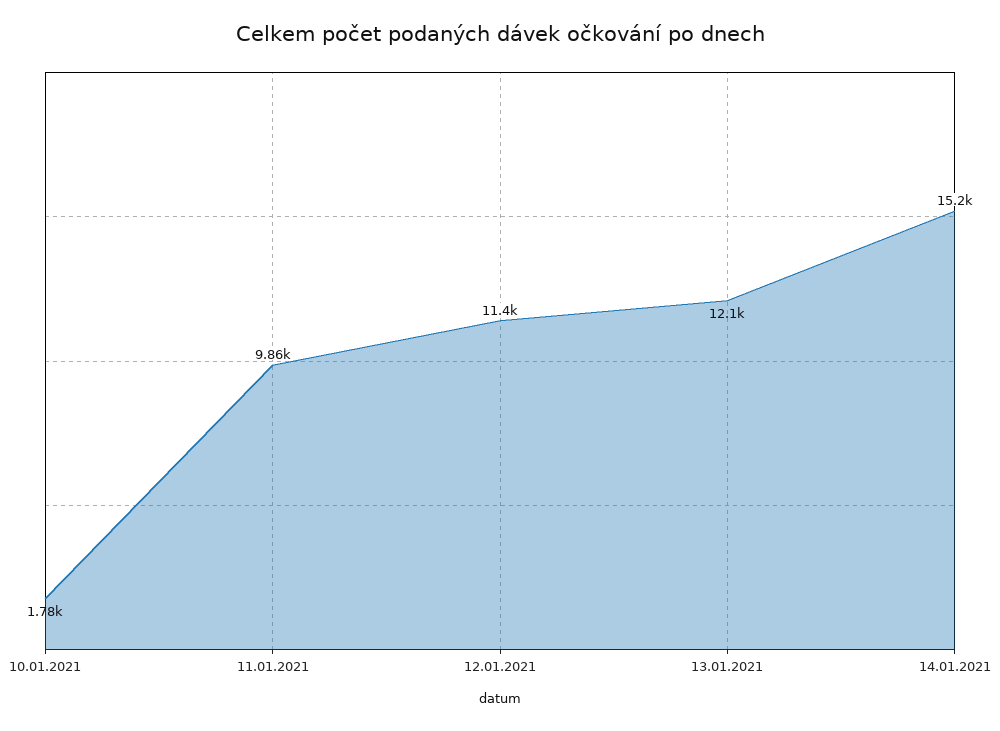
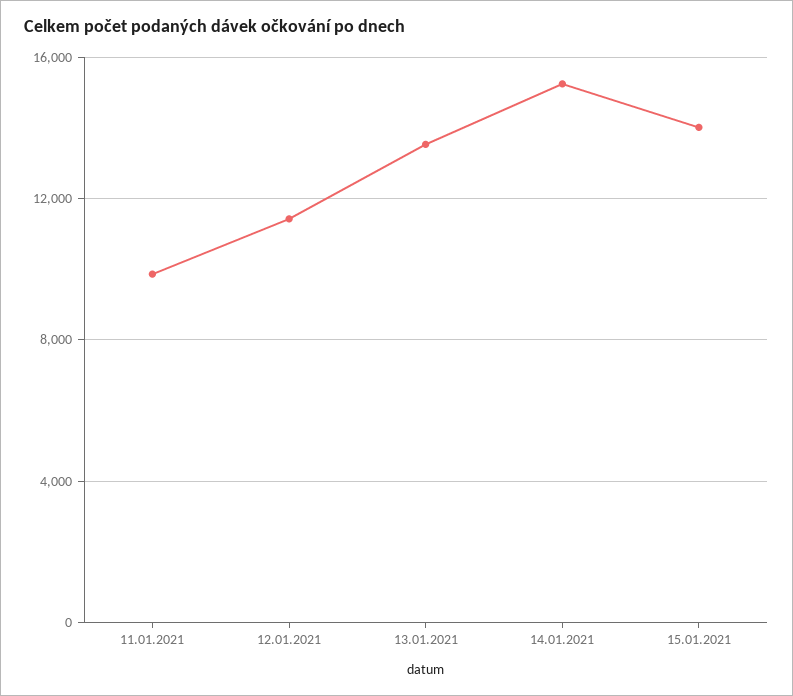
10.01.2021: 1780 -> none
13.01.2021: 12100 -> 13500
15.01.2021: none -> 14000

